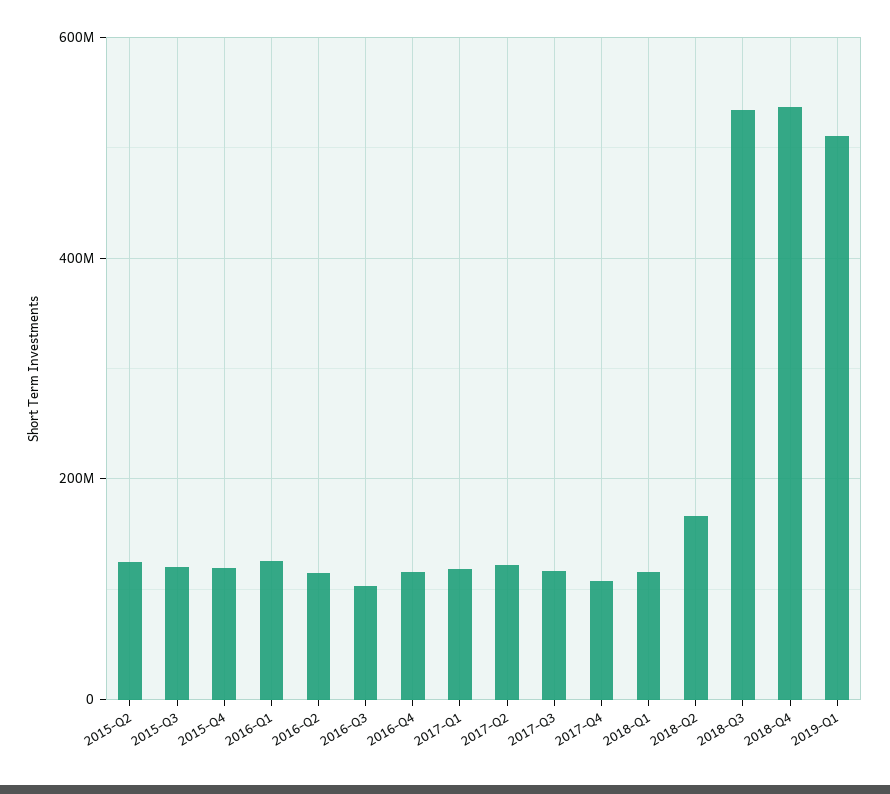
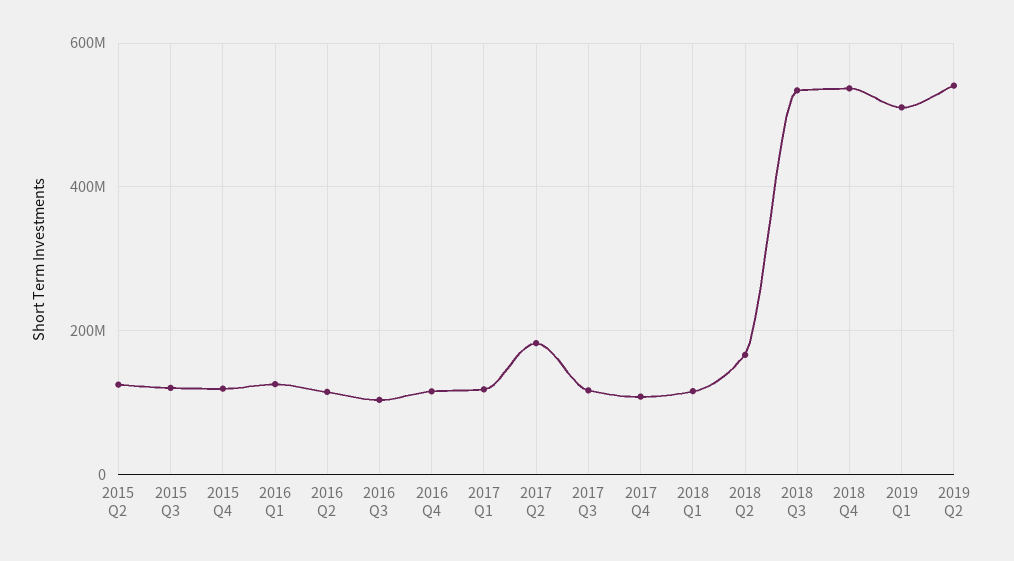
2017-Q2: 120000000 -> 180000000
2019 Q2: none -> 540000000

